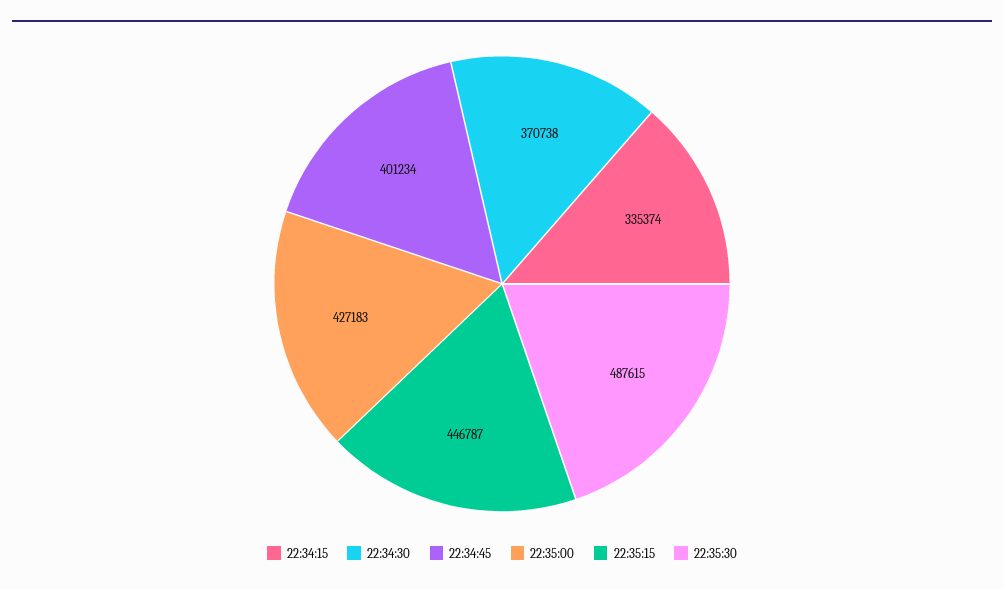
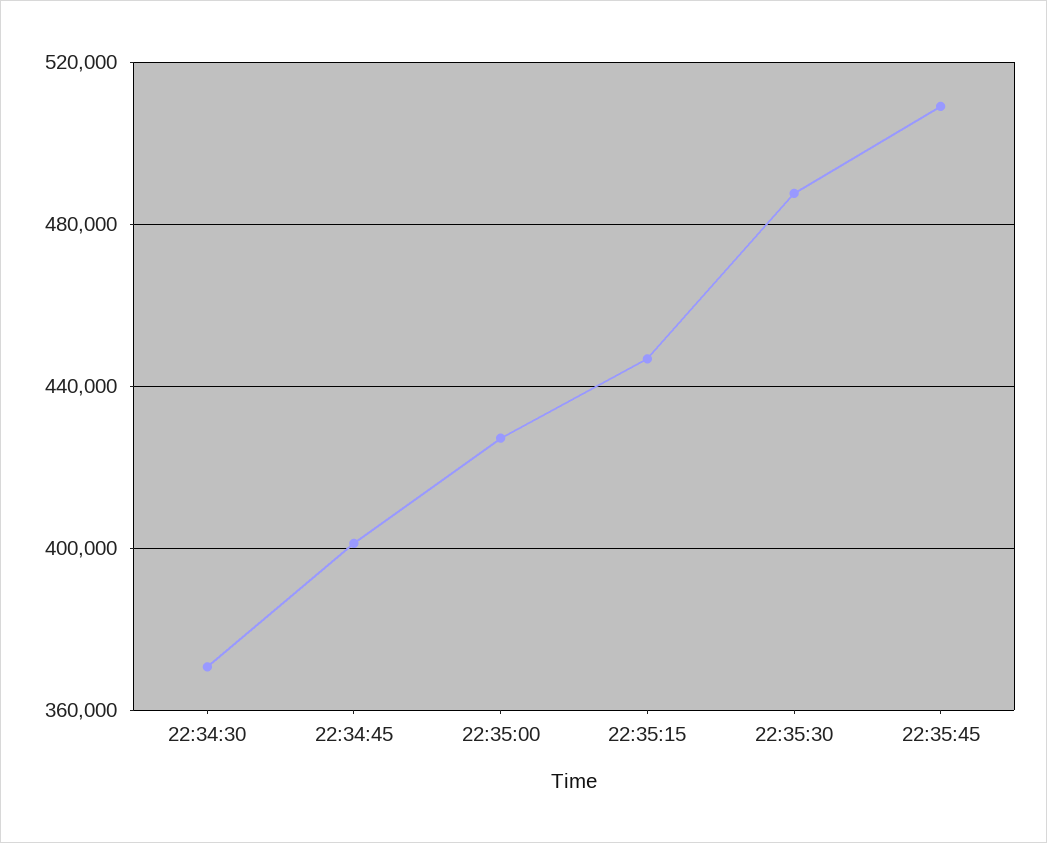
22:34:15: 335374 -> none
22:35:45: none -> 510000

